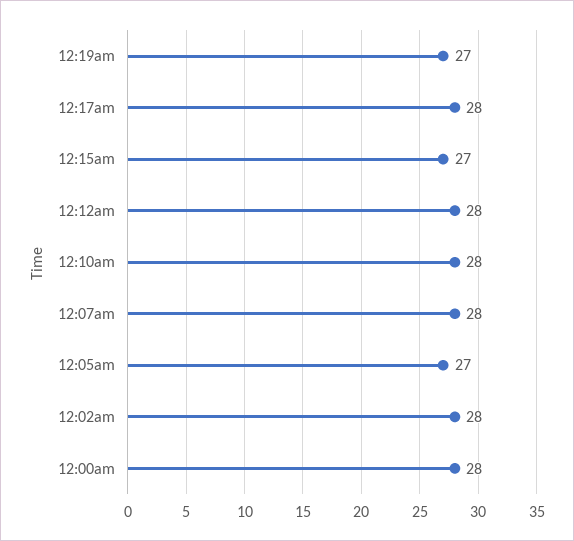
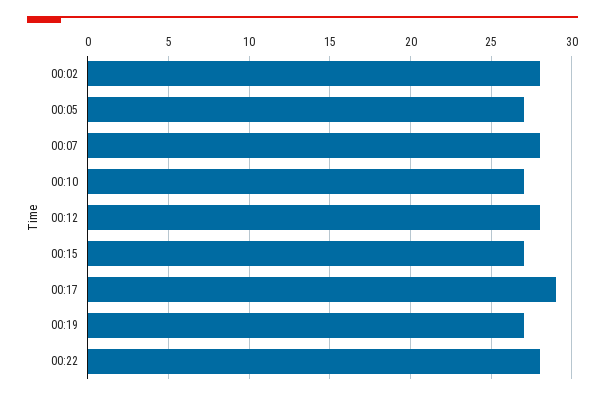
12:17am: 28 -> 29
12:10am: 28 -> 27
12:00am: 28 -> none
00:22: none -> 28

